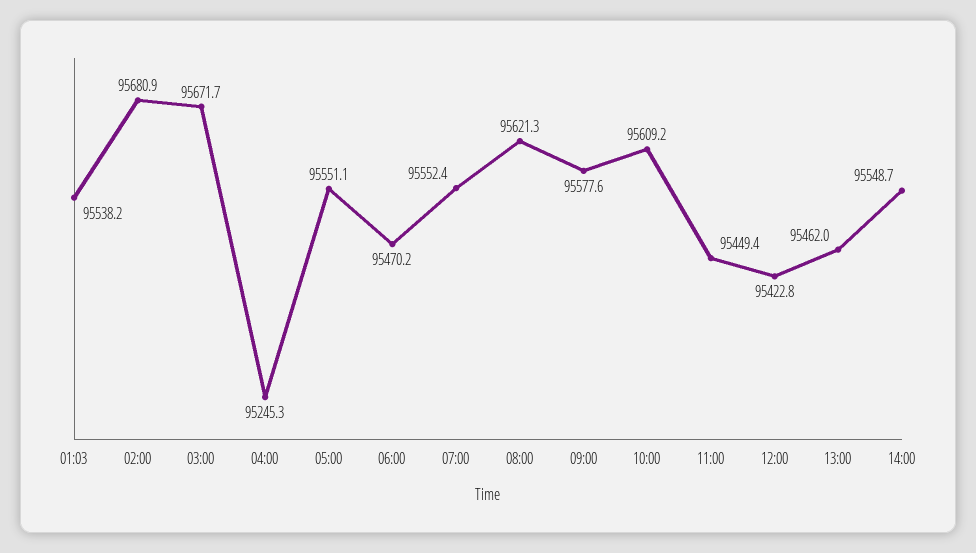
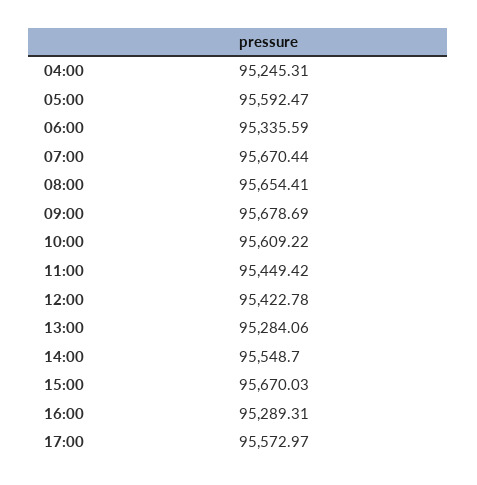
01:03: 95538.2 -> none
02:00: 95680.9 -> none
03:00: 95671.7 -> none
05:00: 95551.1 -> 95592.47
06:00: 95470.2 -> 95335.59
07:00: 95552.4 -> 95670.44
08:00: 95621.3 -> 95654.41
09:00: 95577.6 -> 95678.69
13:00: 95462 -> 95284.06
15:00: none -> 95670.03
16:00: none -> 95289.31
17:00: none -> 95572.97

